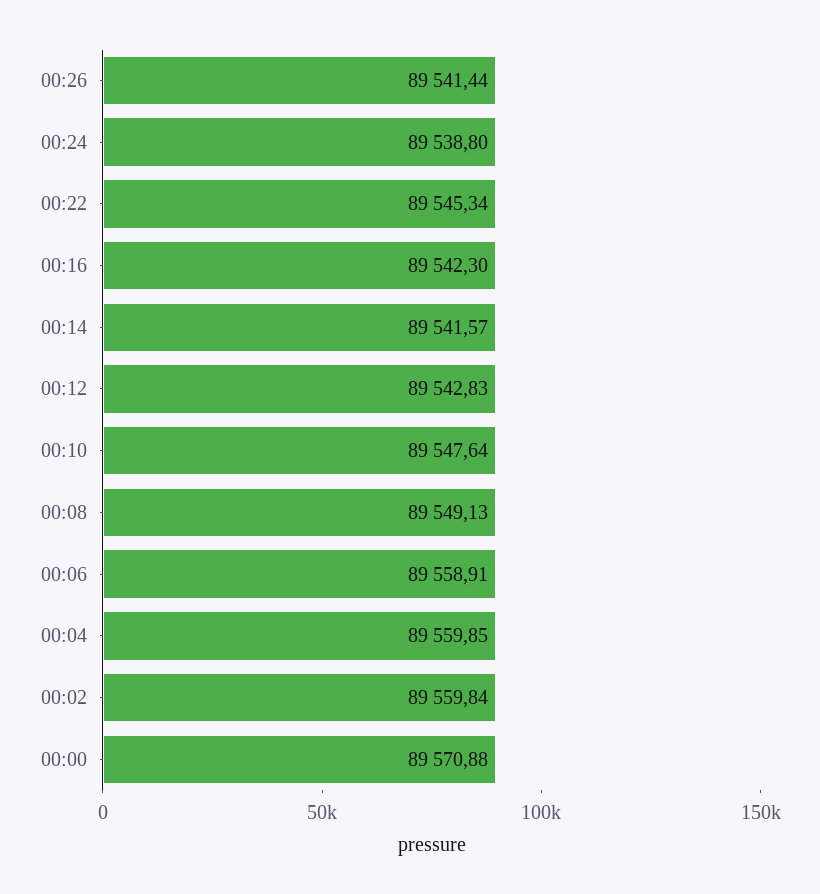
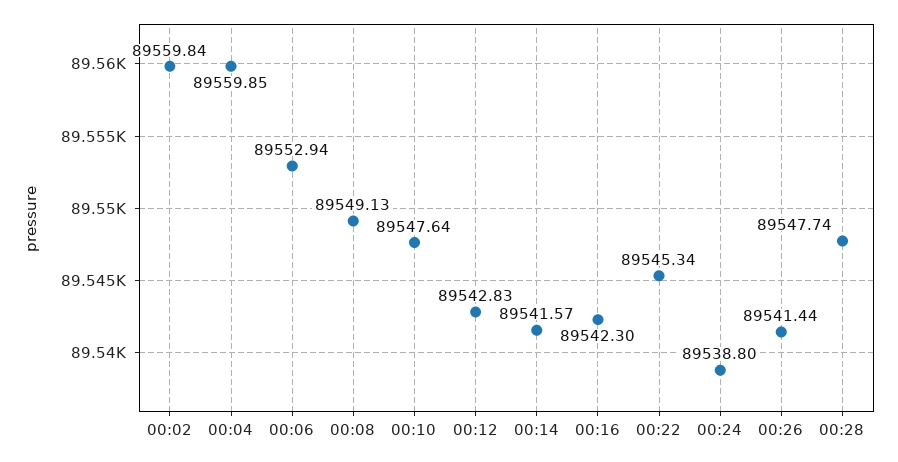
00:06: 89558.91 -> 89552.94
00:00: 89570.88 -> none
00:28: none -> 89547.74

